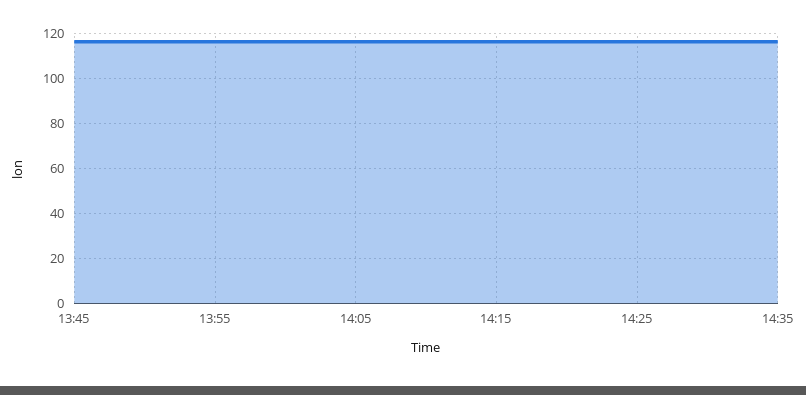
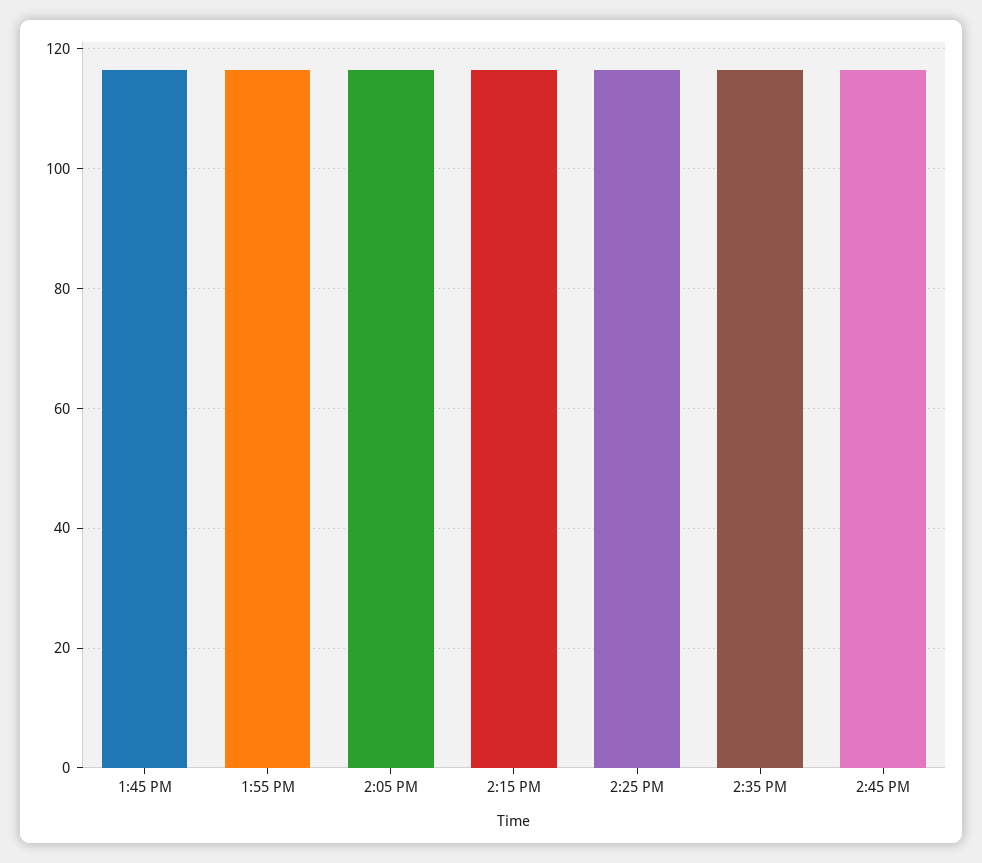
2:45 PM: none -> 116

